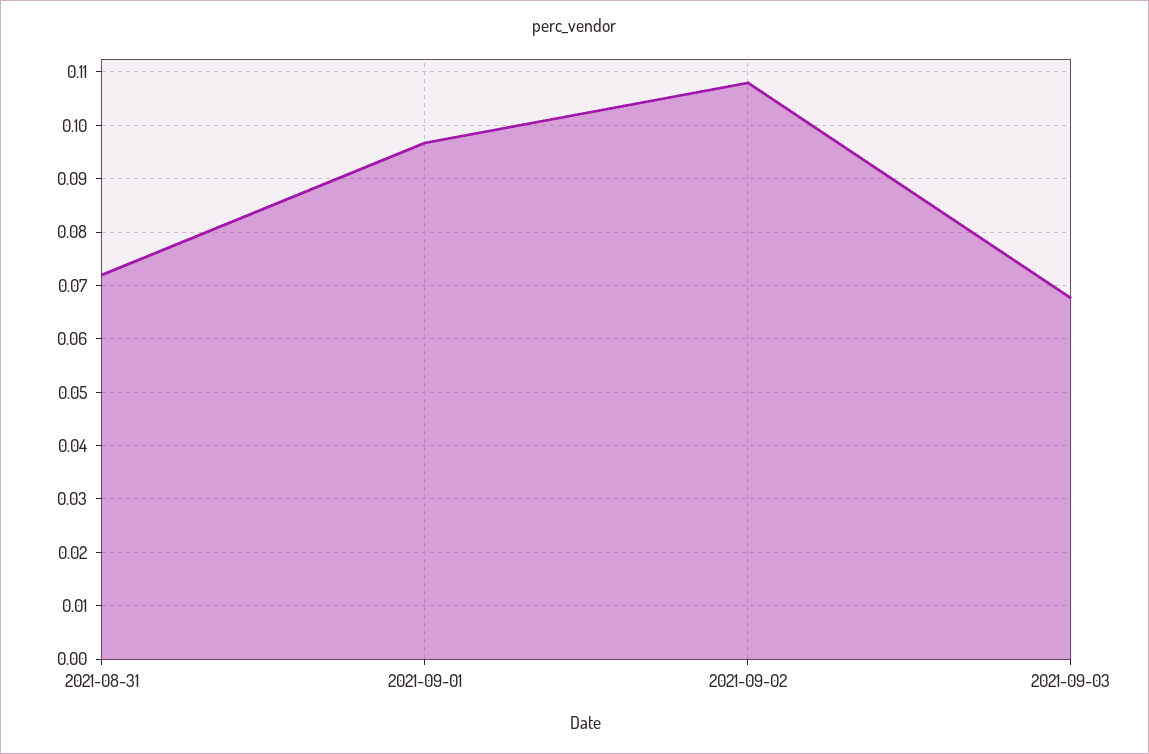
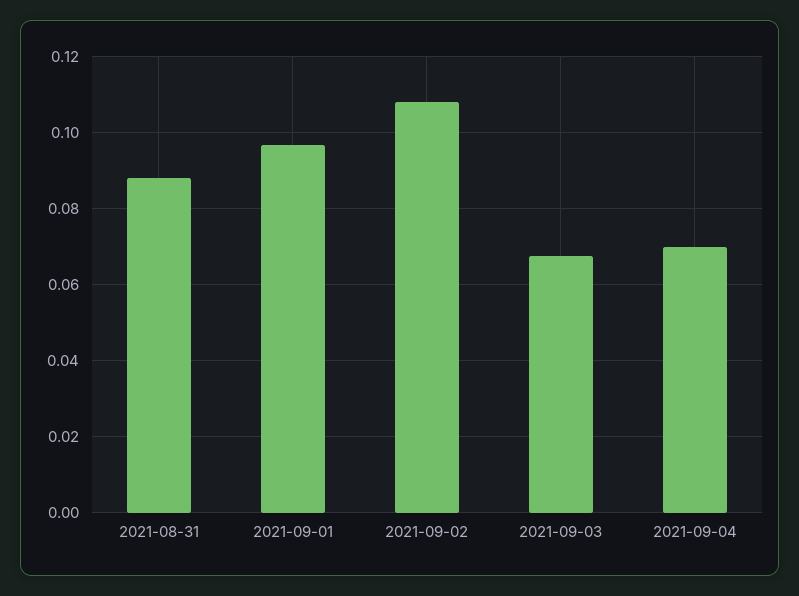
2021-08-31: 0.072 -> 0.088
2021-09-04: none -> 0.07

